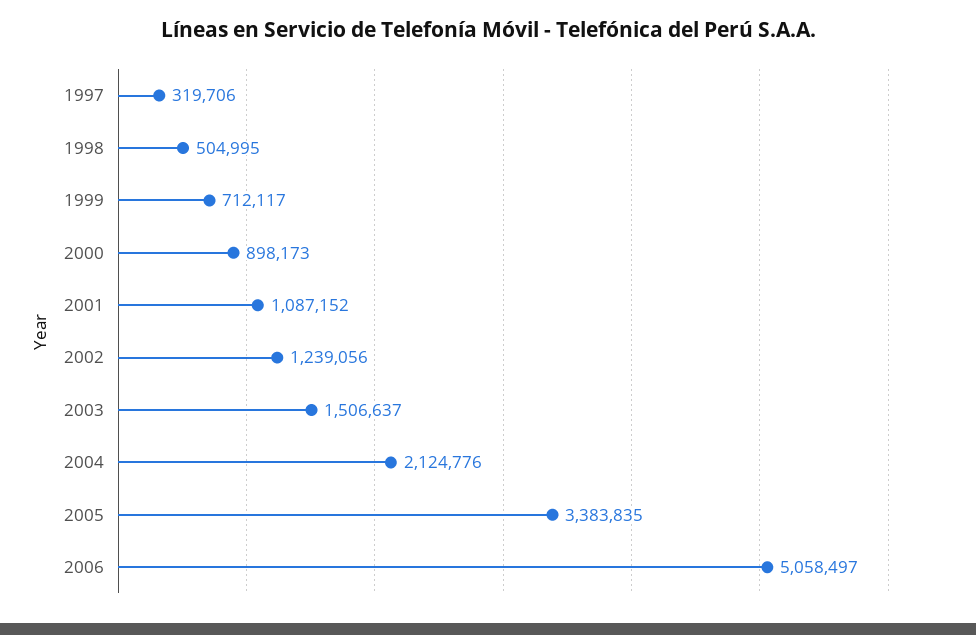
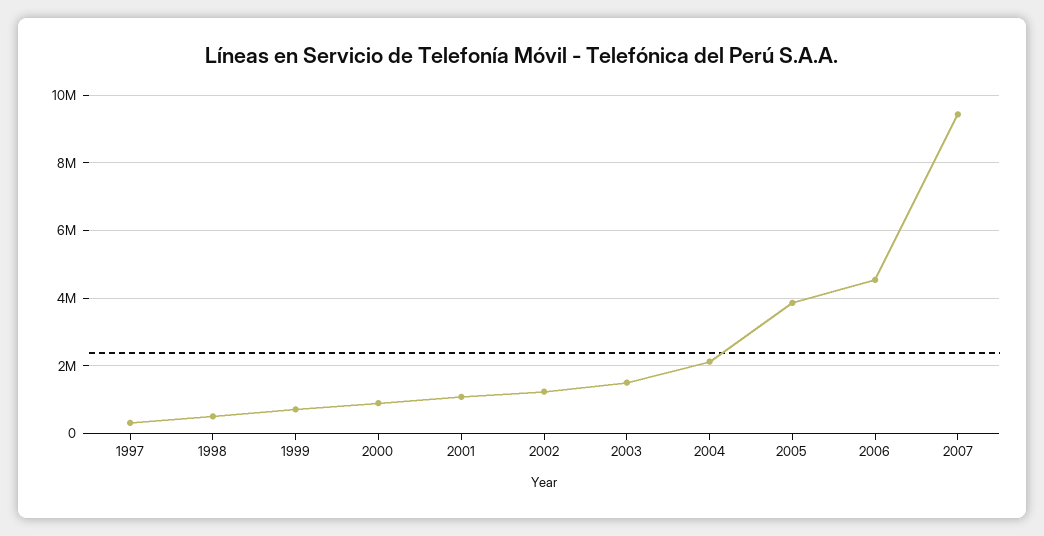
2005: 3383835 -> 3800000
2006: 5058497 -> 4600000
2007: none -> 9400000

